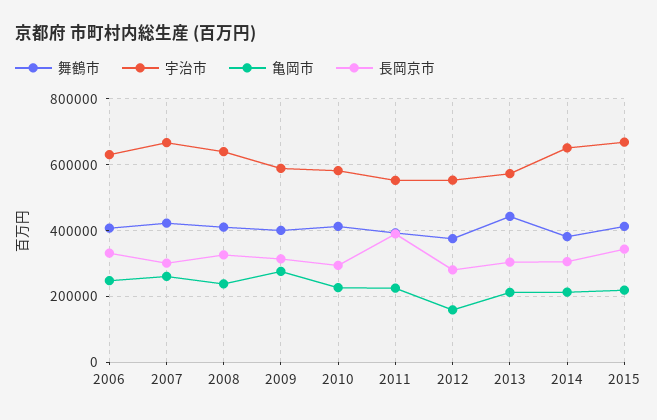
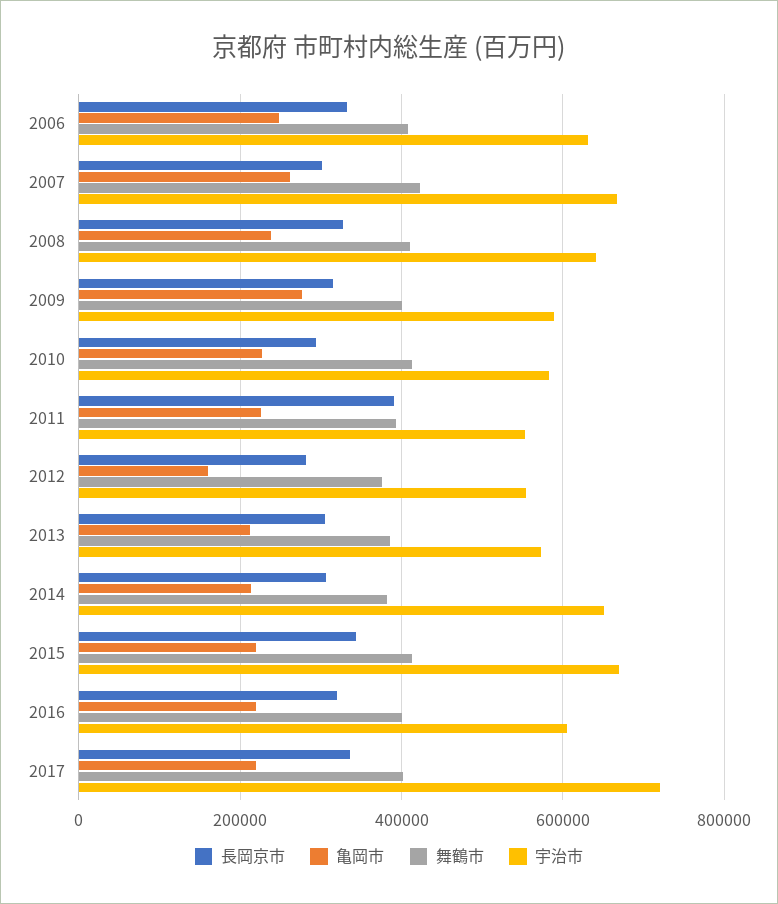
舞鶴市, 2013: 440000 -> 380000
長岡京市, 2016: none -> 320000
亀岡市, 2016: none -> 220000
舞鶴市, 2016: none -> 400000
宇治市, 2016: none -> 600000
長岡京市, 2017: none -> 340000
亀岡市, 2017: none -> 220000
舞鶴市, 2017: none -> 400000
宇治市, 2017: none -> 720000

